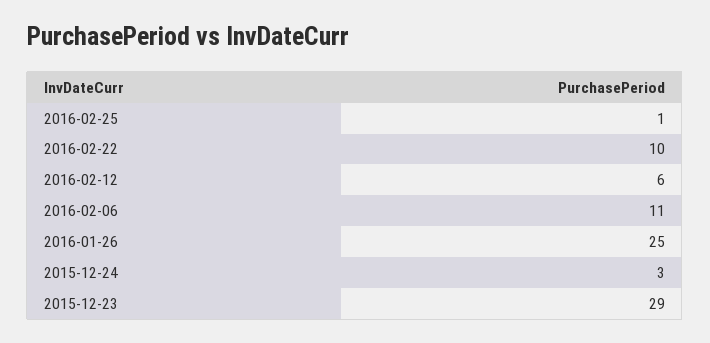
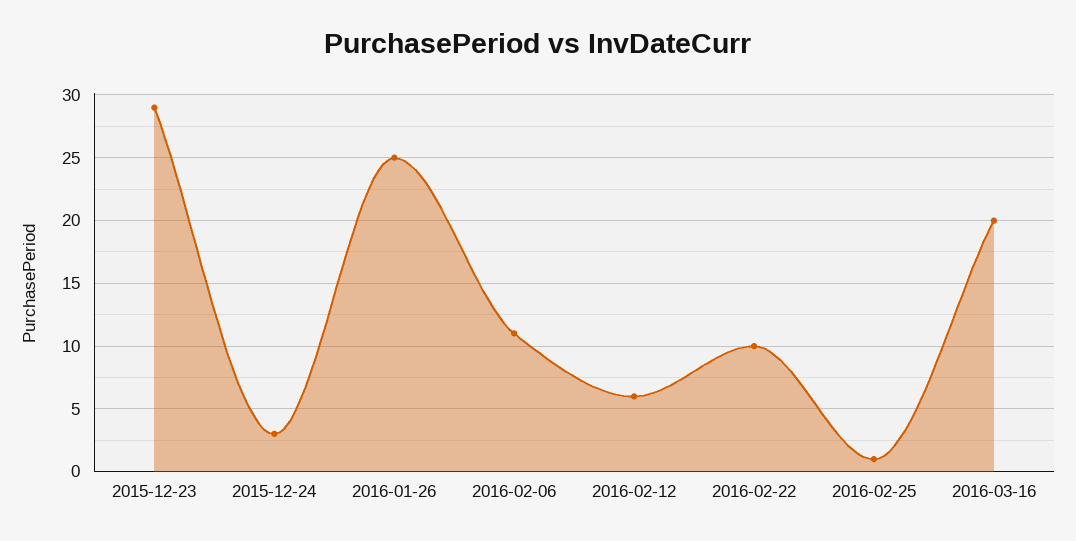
2016-03-16: none -> 20

